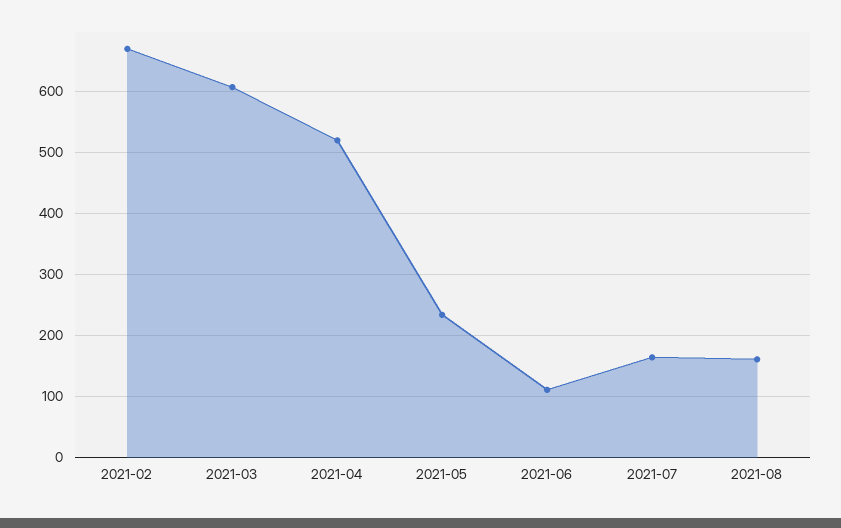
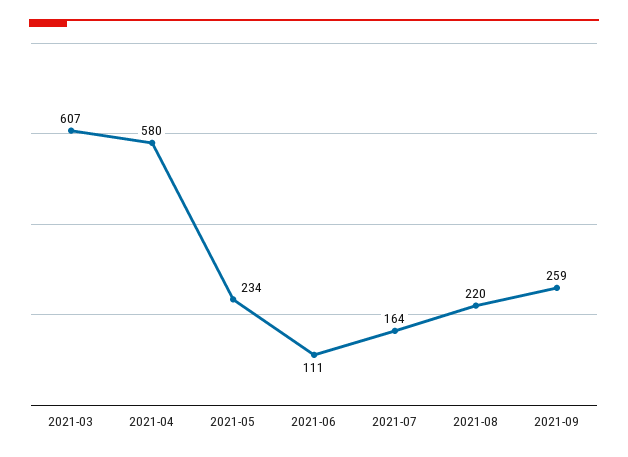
2021-02: 670 -> none
2021-04: 520 -> 580
2021-08: 160 -> 220
2021-09: none -> 259

